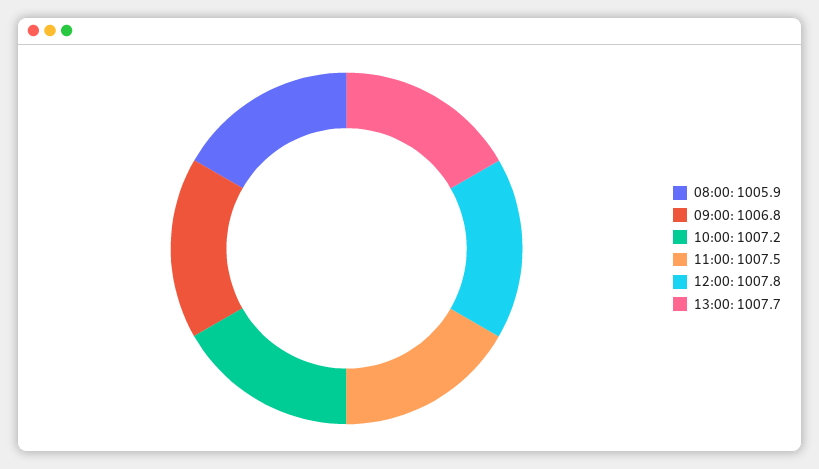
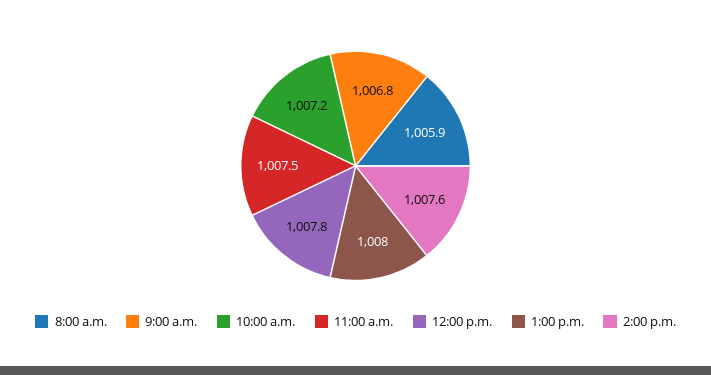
13:00: 1007.7 -> 1008
2:00 p.m.: none -> 1007.6

